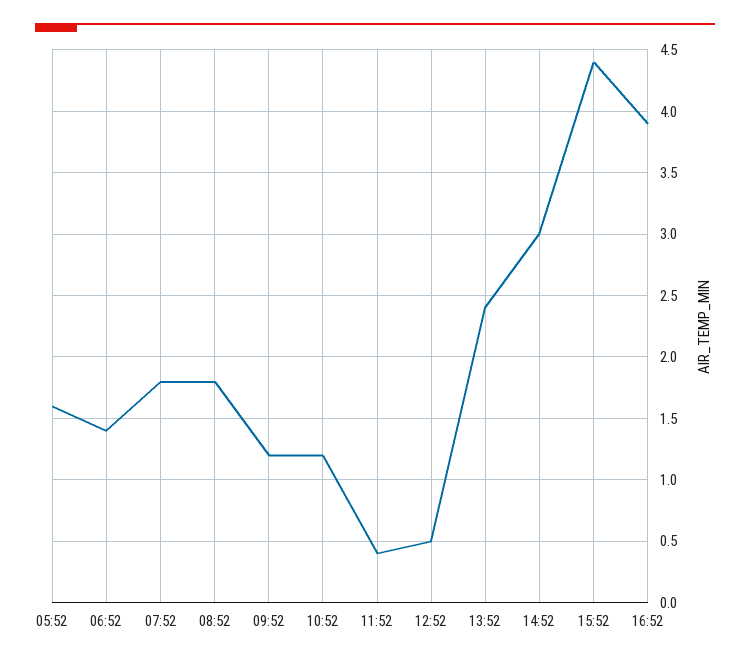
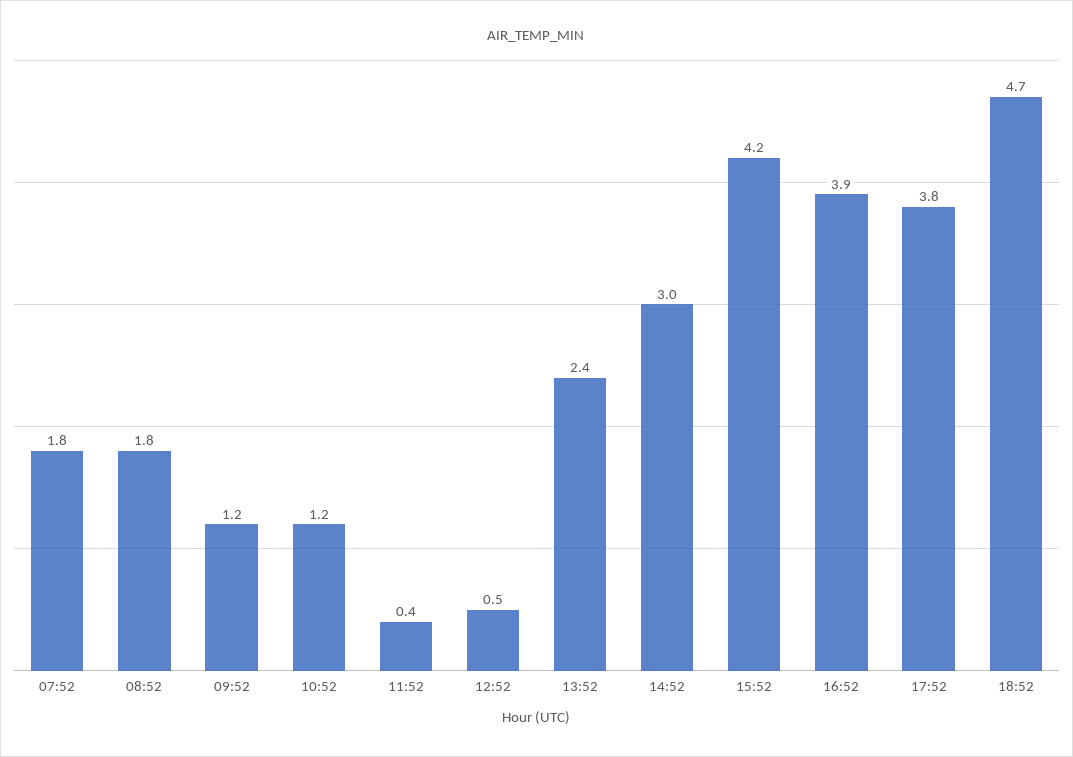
05:52: 1.6 -> none
06:52: 1.4 -> none
15:52: 4.4 -> 4.2
17:52: none -> 3.8
18:52: none -> 4.7

